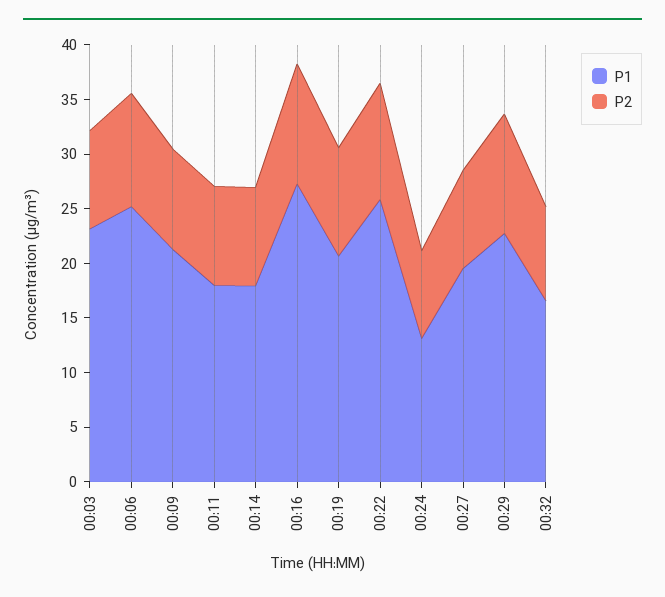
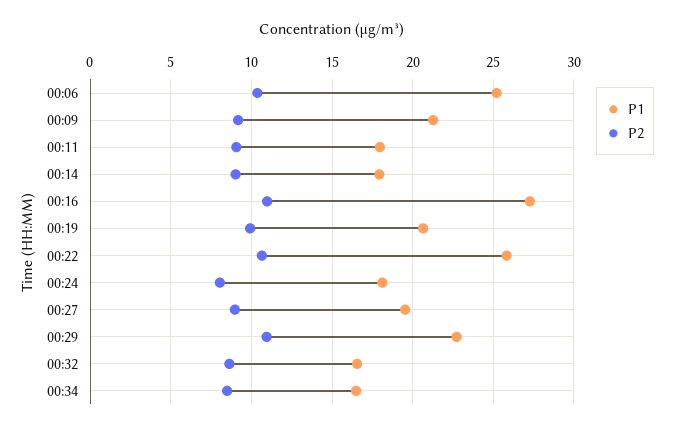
P1, 00:03: 23 -> none
P2, 00:03: 9 -> none
P1, 00:24: 13 -> 18
P1, 00:34: none -> 16.5
P2, 00:34: none -> 8.5

